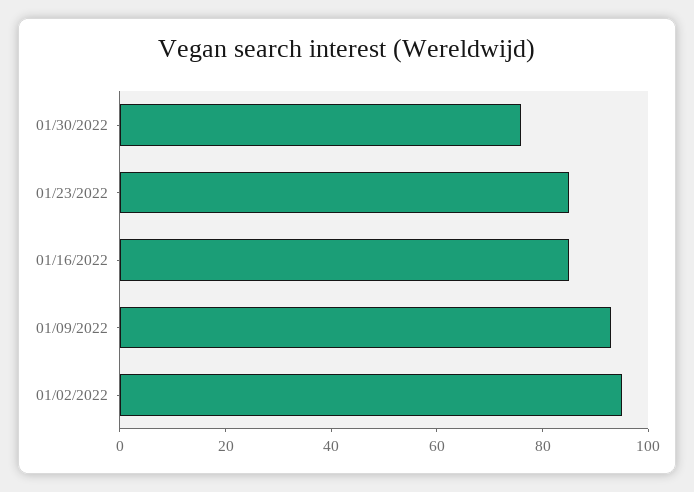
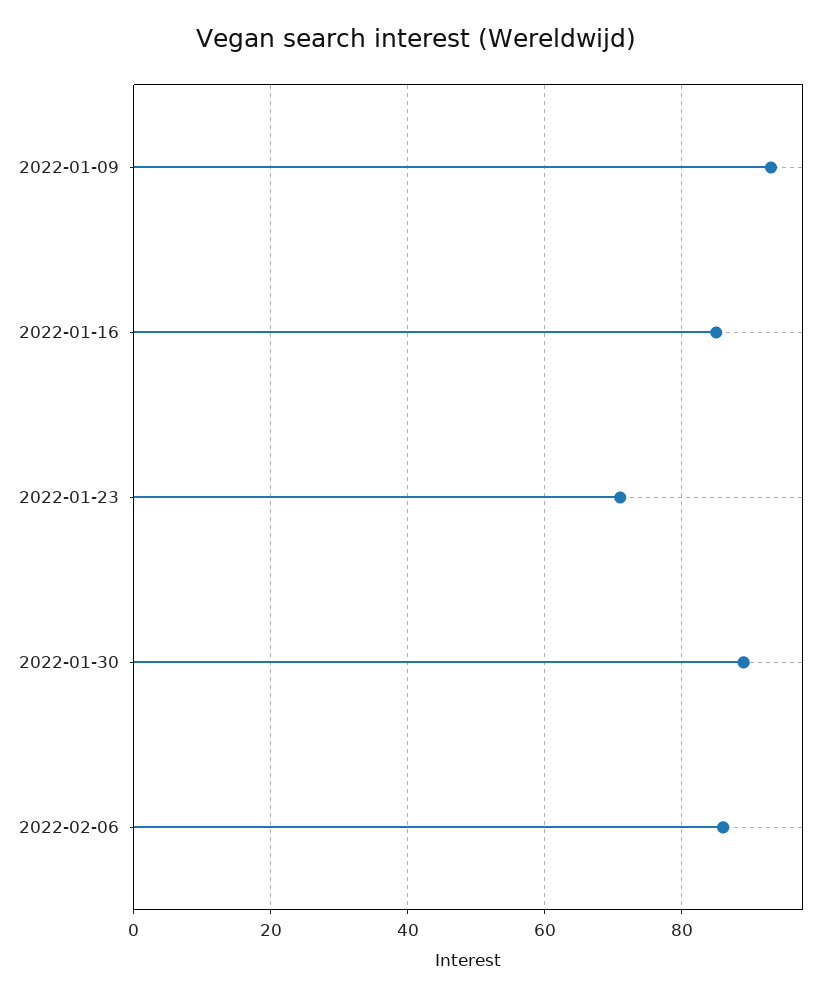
01/30/2022: 75 -> 90
01/23/2022: 85 -> 70
01/02/2022: 95 -> none
2022-02-06: none -> 85

